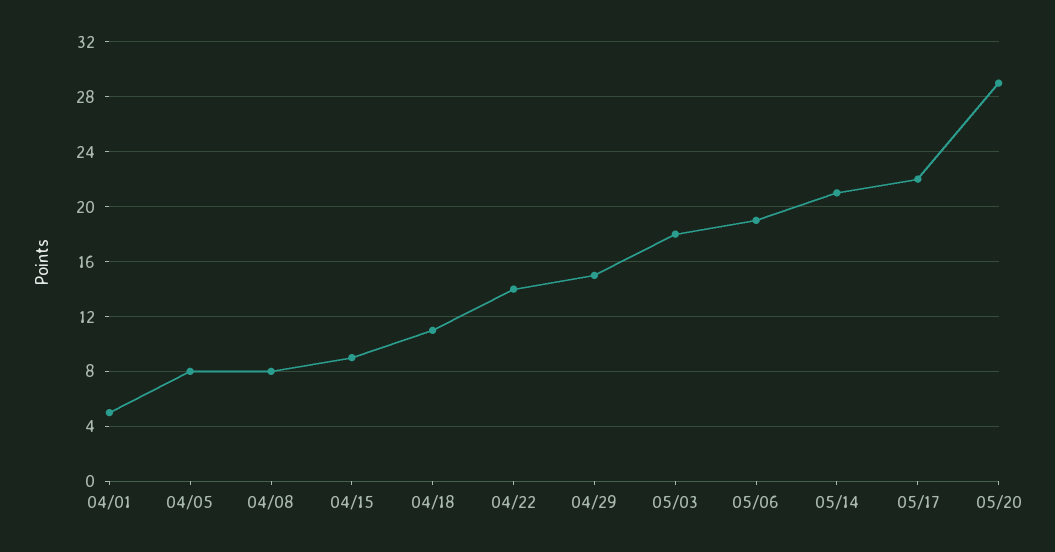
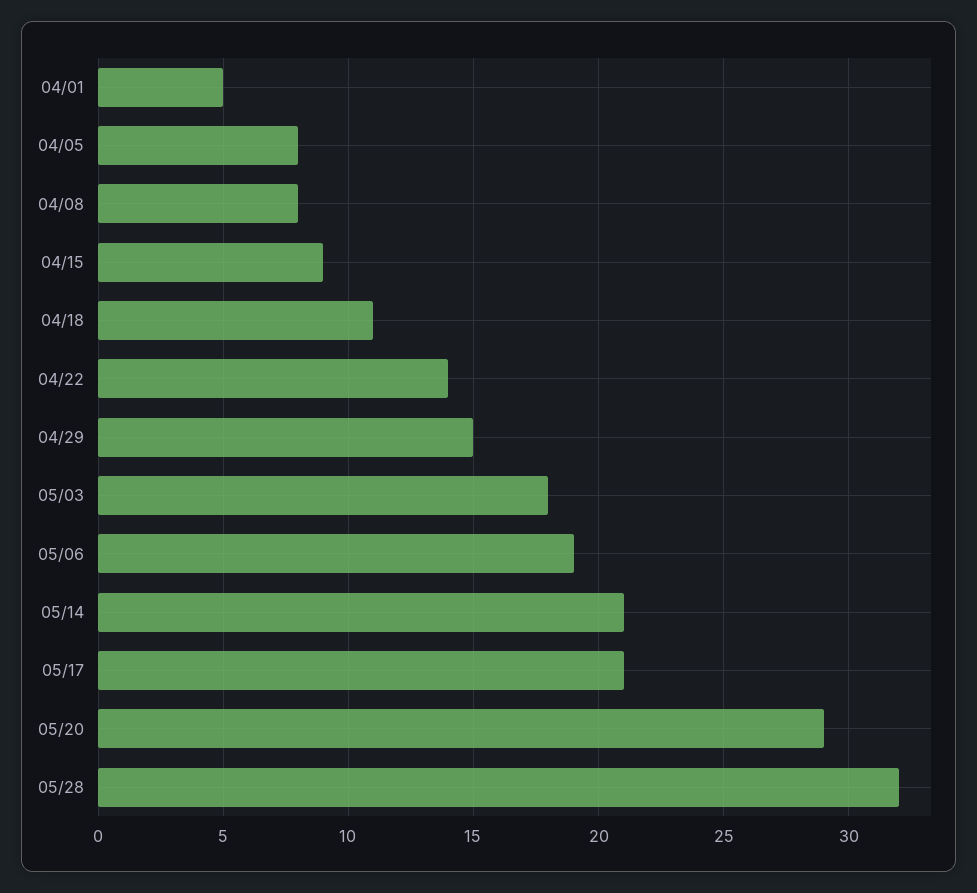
05/17: 22 -> 21
05/28: none -> 32

